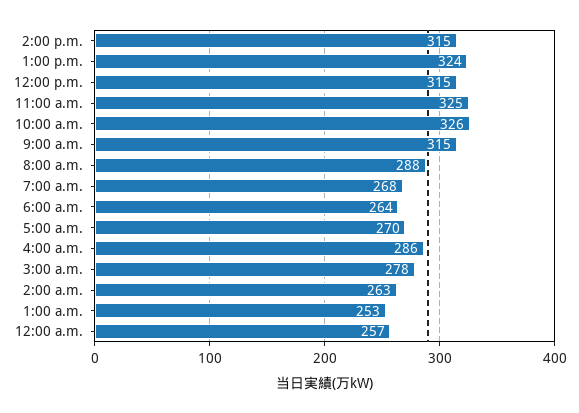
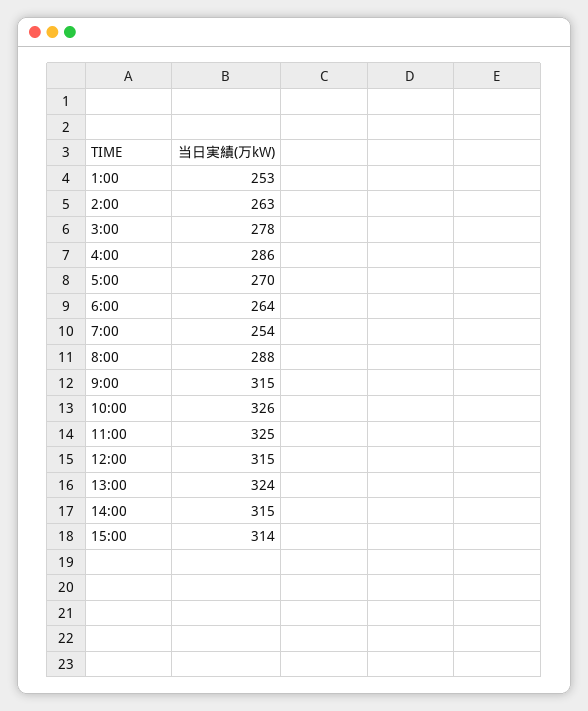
7:00 a.m.: 268 -> 254
12:00 a.m.: 257 -> none
15:00: none -> 314

